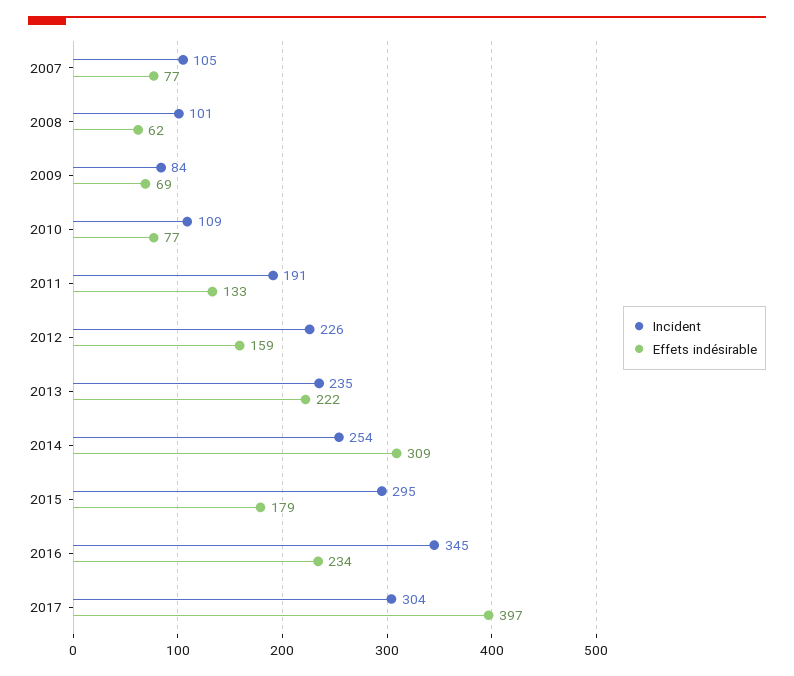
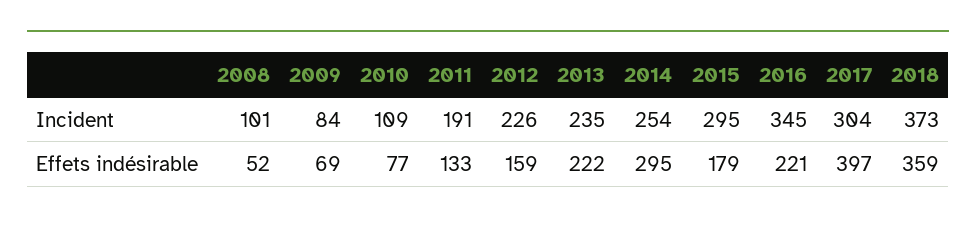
Incident, 2007: 105 -> none
Effets indésirable, 2007: 77 -> none
Effets indésirable, 2008: 62 -> 52
Effets indésirable, 2014: 309 -> 295
Effets indésirable, 2016: 234 -> 221
Incident, 2018: none -> 373
Effets indésirable, 2018: none -> 359

